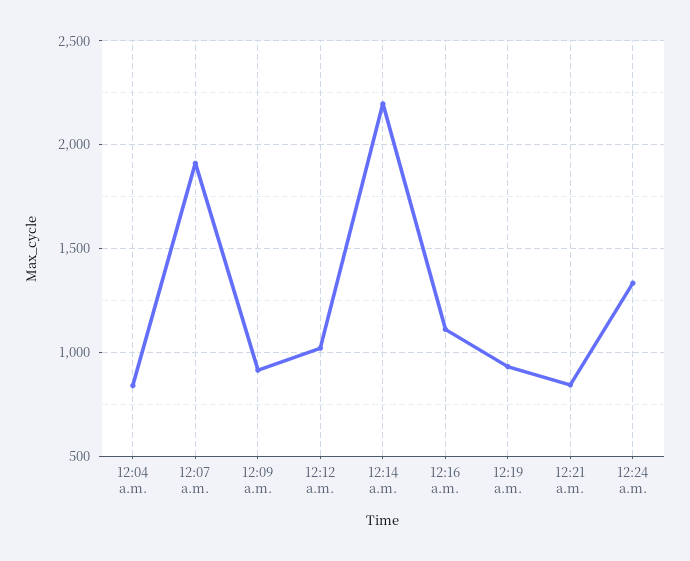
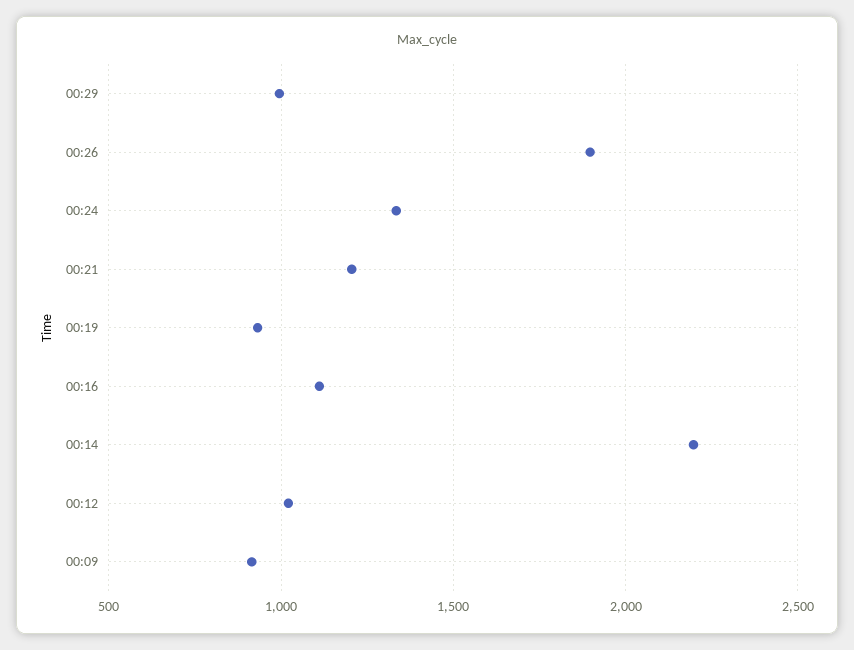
12:04 a.m.: 850 -> none
12:07 a.m.: 1900 -> none
12:21 a.m.: 850 -> 1200
00:29: none -> 1000
00:26: none -> 1900

